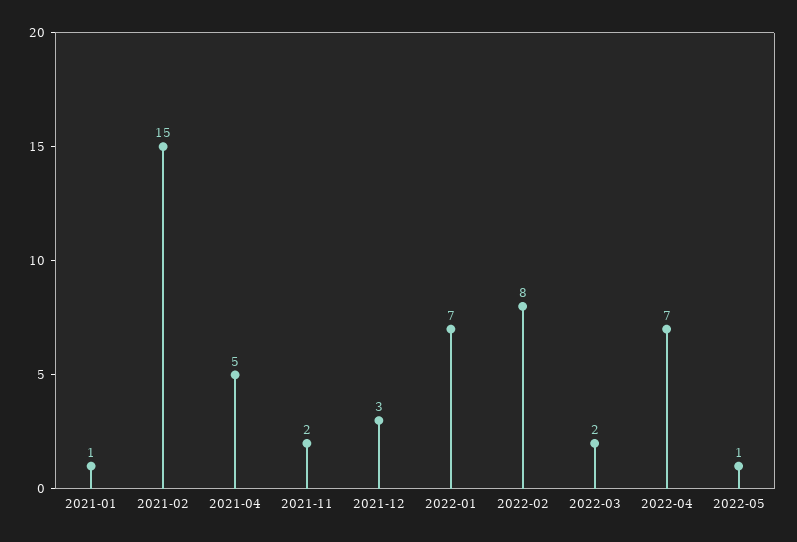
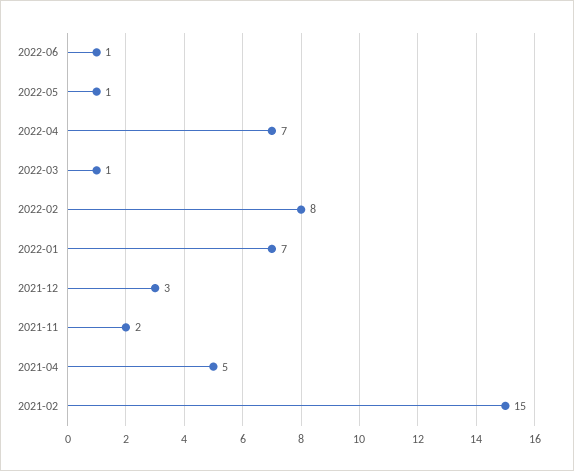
2021-01: 1 -> none
2022-03: 2 -> 1
2022-06: none -> 1

